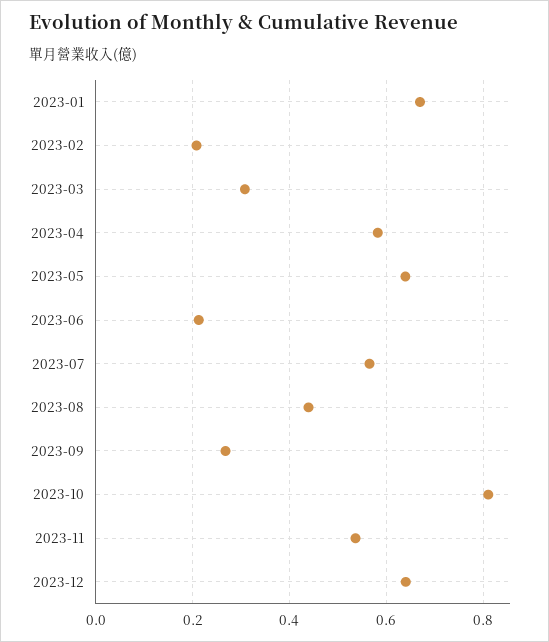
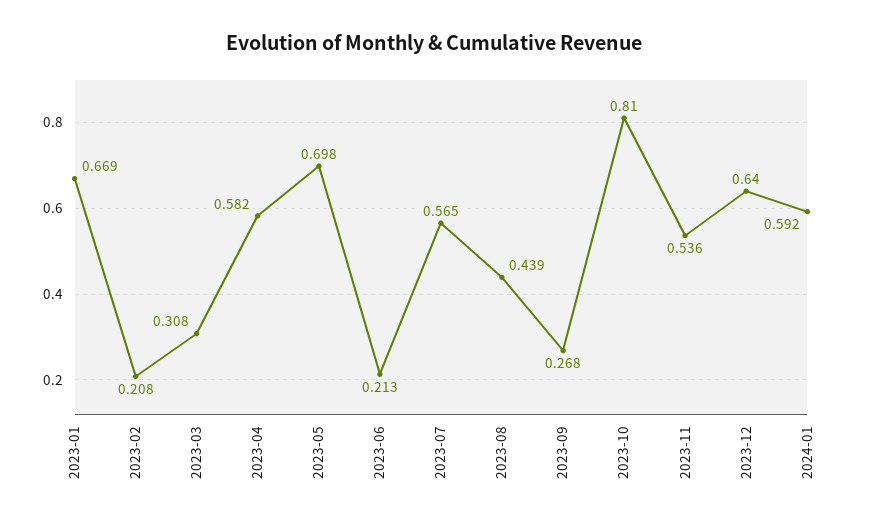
2023-05: 0.64 -> 0.698
2024-01: none -> 0.592

